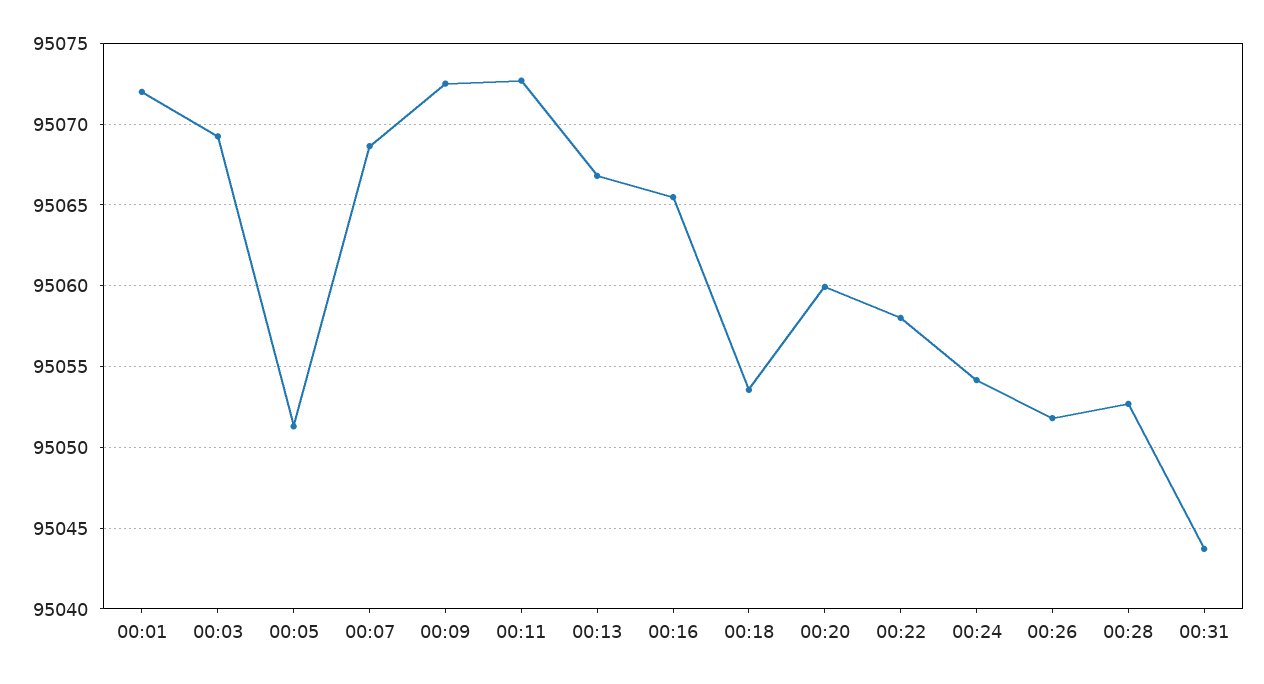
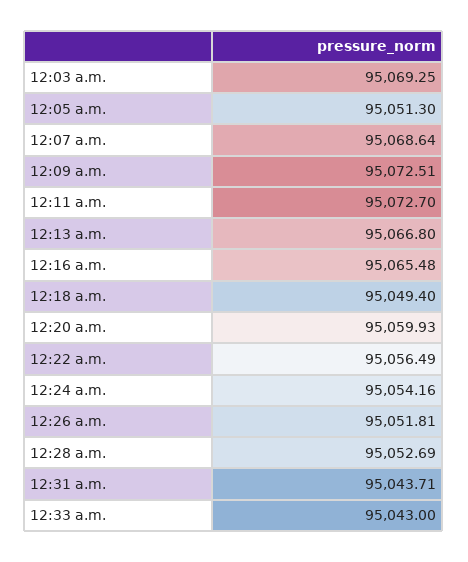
00:01: 95072 -> none
00:18: 95053.5 -> 95049.4
00:22: 95058 -> 95056.49
12:33 a.m.: none -> 95043

